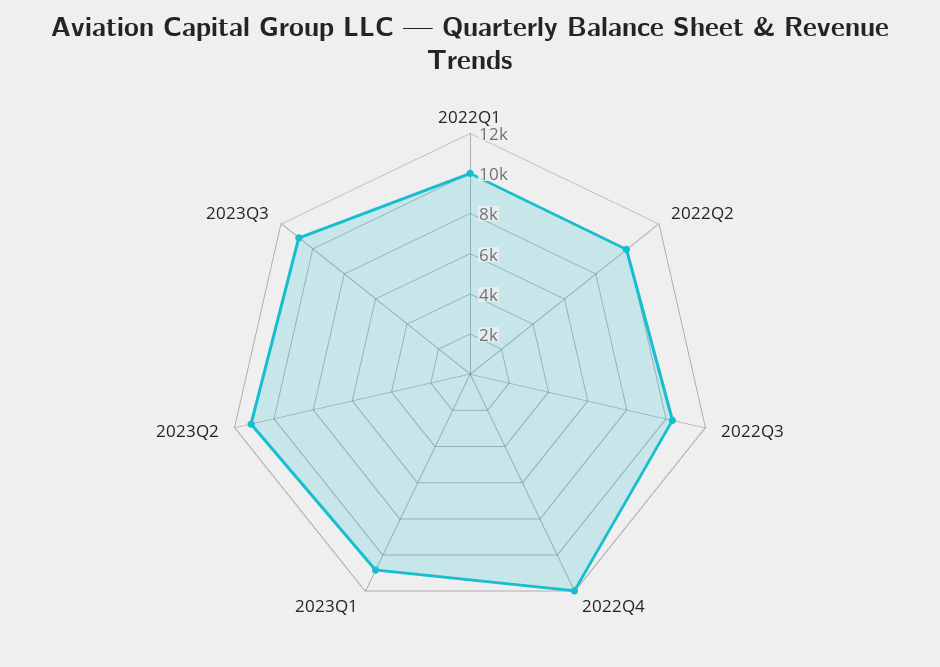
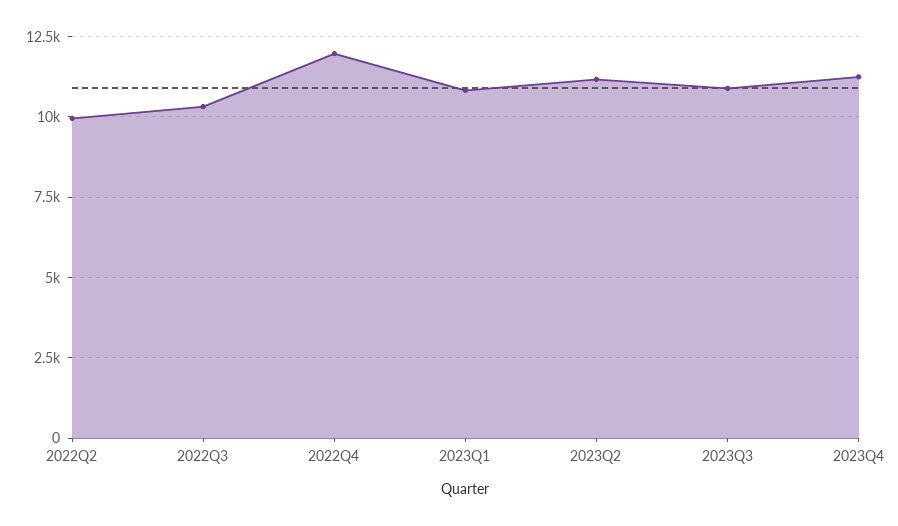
2022Q1: 10000 -> none
2023Q4: none -> 11250

